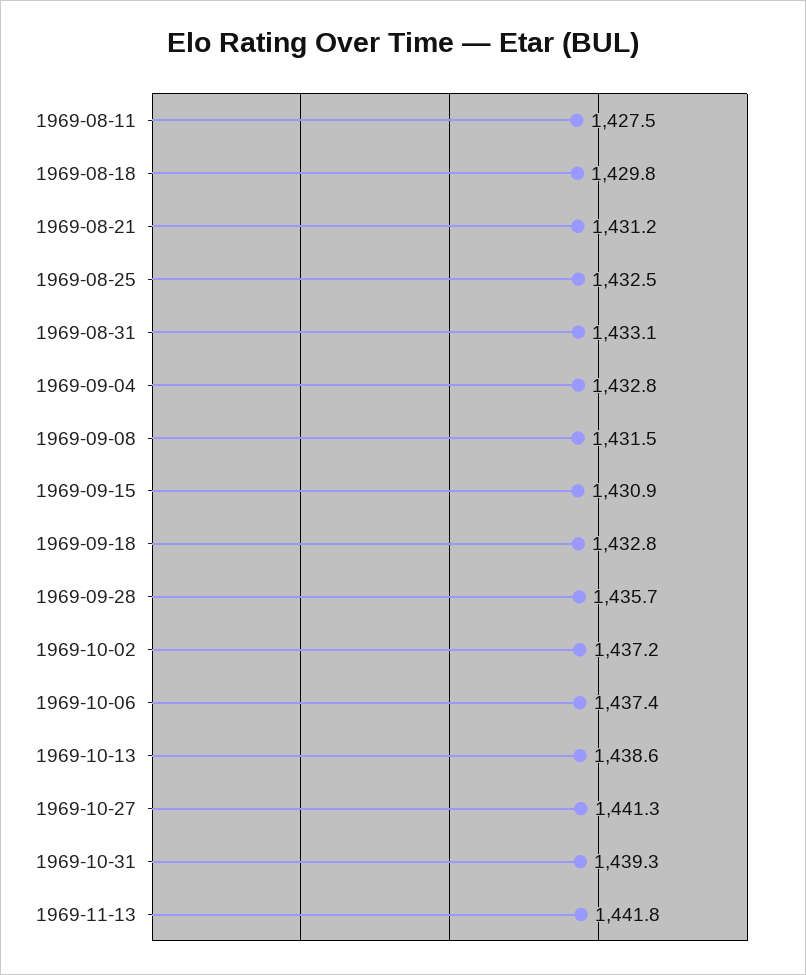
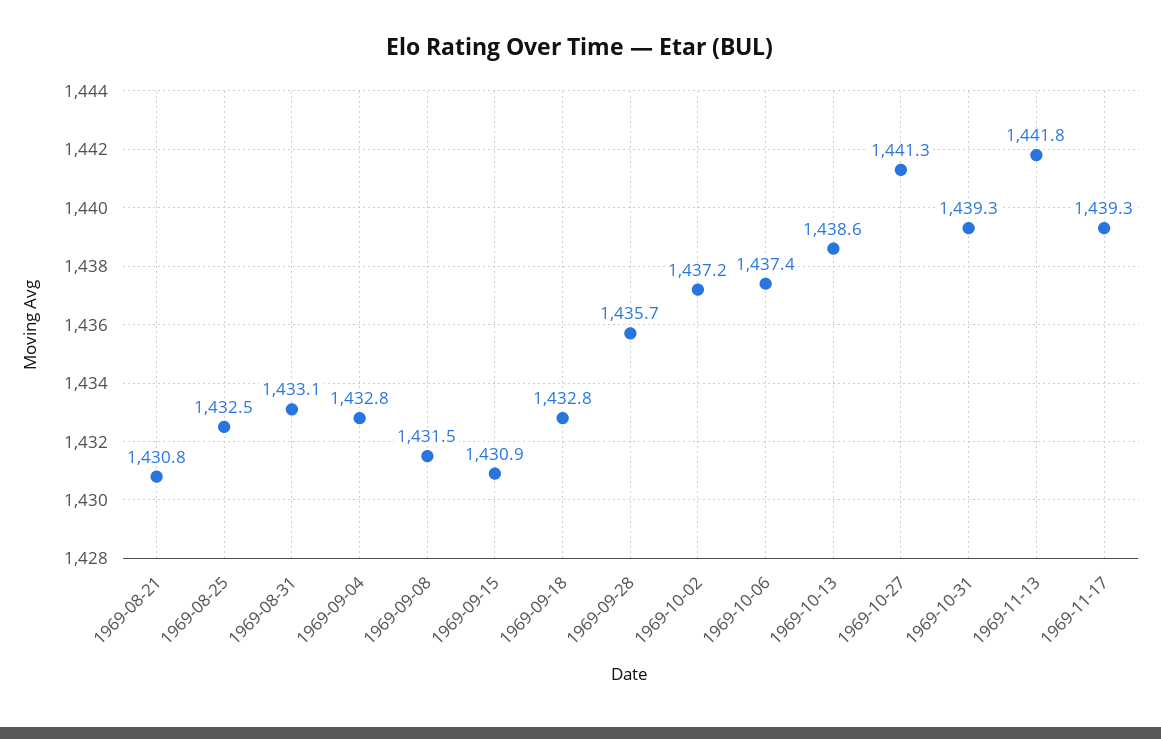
1969-08-11: 1427.5 -> none
1969-08-18: 1429.8 -> none
1969-08-21: 1431.2 -> 1430.8
1969-11-17: none -> 1439.3

